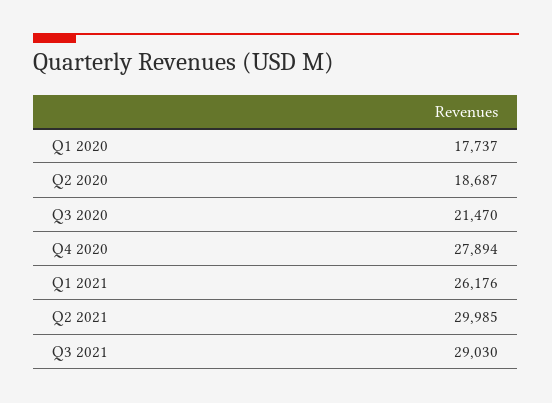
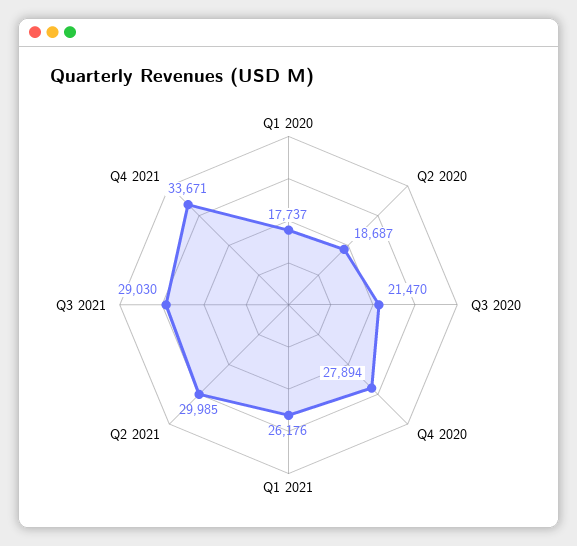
Q4 2021: none -> 33671

